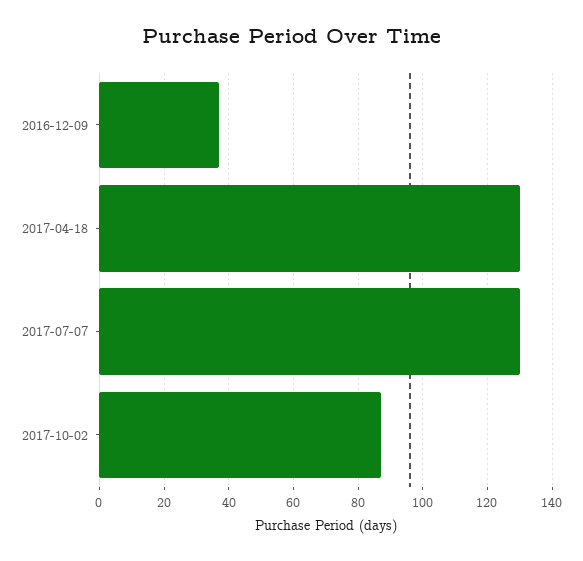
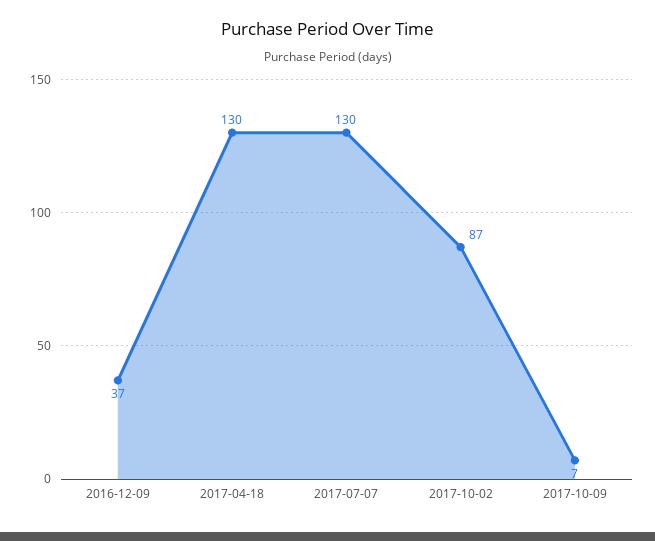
2017-10-09: none -> 7

